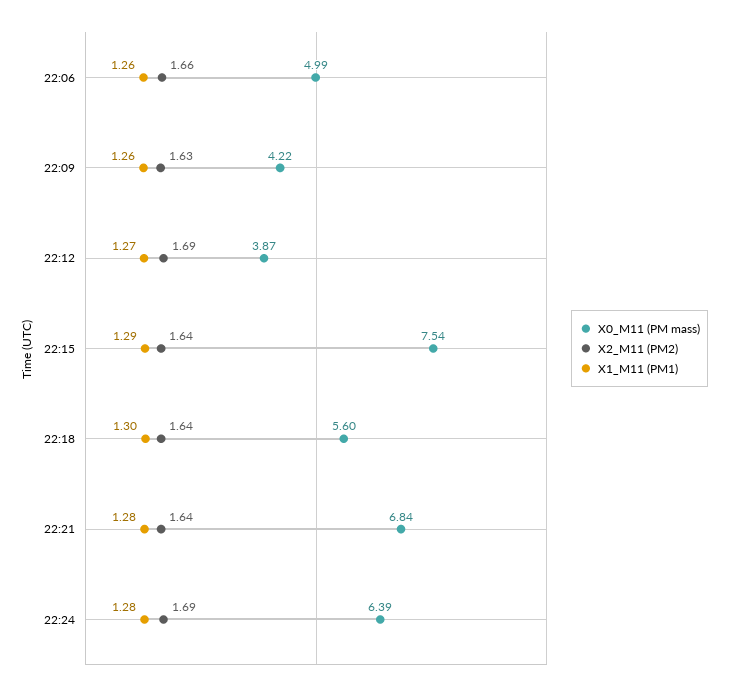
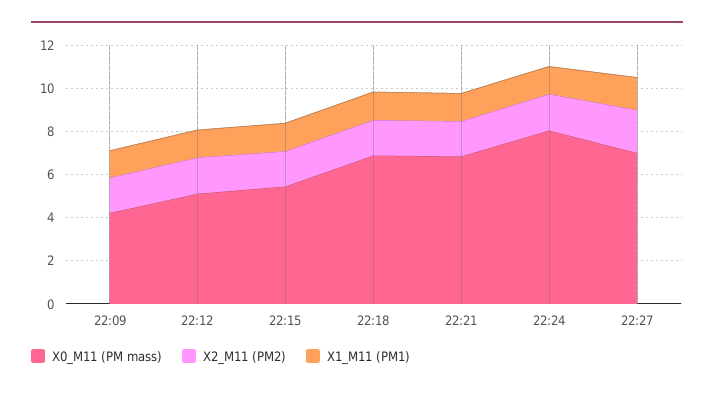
X0_M11 (PM mass), 22:06: 4.99 -> none
X2_M11 (PM2), 22:06: 1.66 -> none
X1_M11 (PM1), 22:06: 1.26 -> none
X0_M11 (PM mass), 22:12: 3.87 -> 5
X0_M11 (PM mass), 22:15: 7.54 -> 5.5
X0_M11 (PM mass), 22:18: 5.6 -> 7
X0_M11 (PM mass), 22:24: 6.39 -> 8
X0_M11 (PM mass), 22:27: none -> 7
X2_M11 (PM2), 22:27: none -> 2
X1_M11 (PM1), 22:27: none -> 1.5

